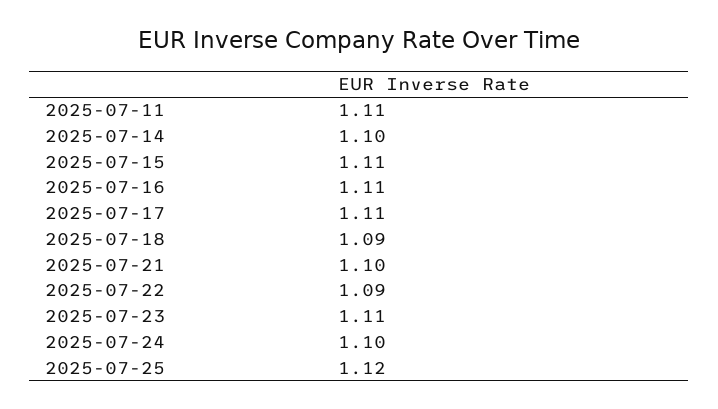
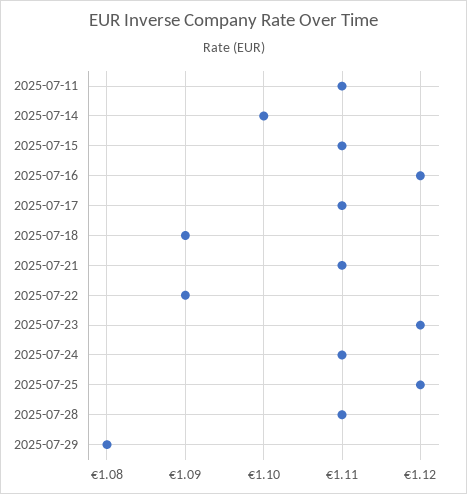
2025-07-16: 1.11 -> 1.12
2025-07-21: 1.1 -> 1.11
2025-07-23: 1.11 -> 1.12
2025-07-24: 1.1 -> 1.11
2025-07-28: none -> 1.11
2025-07-29: none -> 1.08

